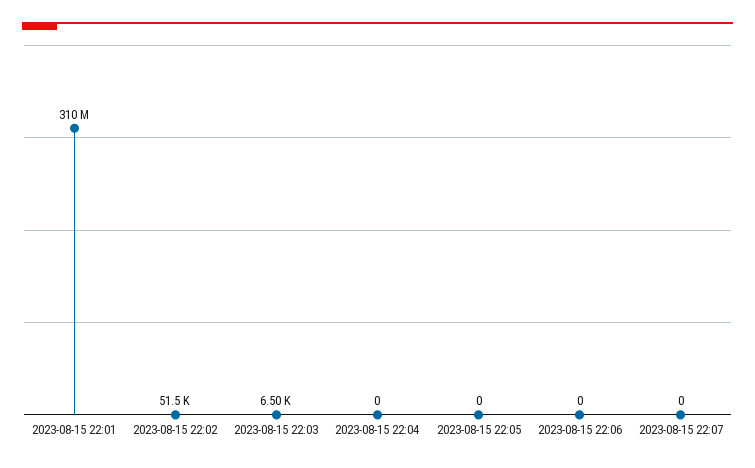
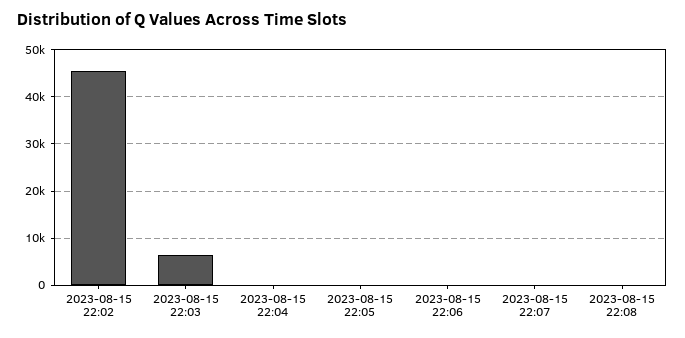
2023-08-15 22:01: 310000000 -> none
2023-08-15 22:02: 51500 -> 46000
2023-08-15 22:08: none -> 0

